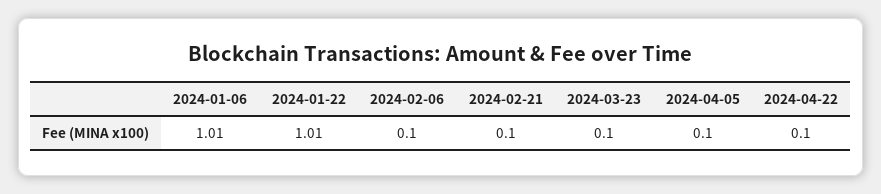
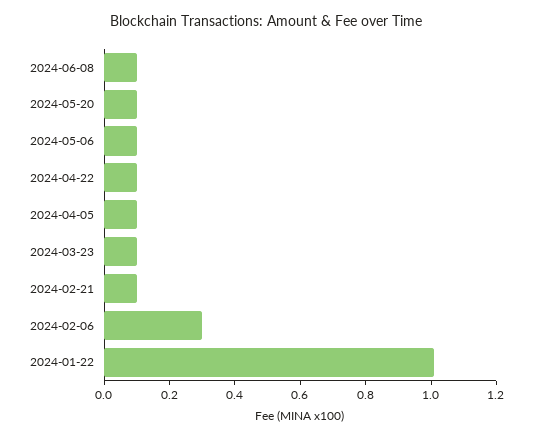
2024-01-06: 1.01 -> none
2024-02-06: 0.1 -> 0.3
2024-06-08: none -> 0.1
2024-05-20: none -> 0.1
2024-05-06: none -> 0.1

